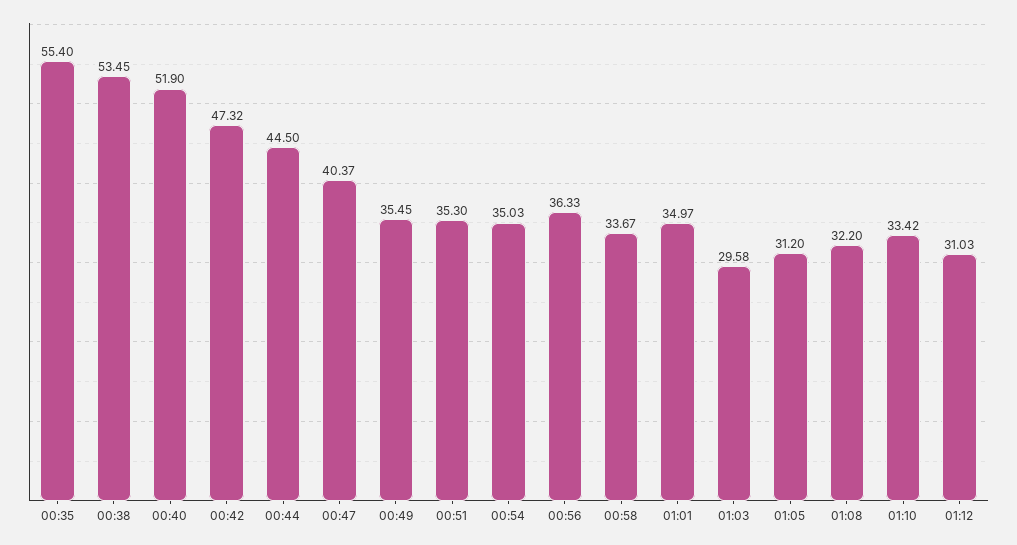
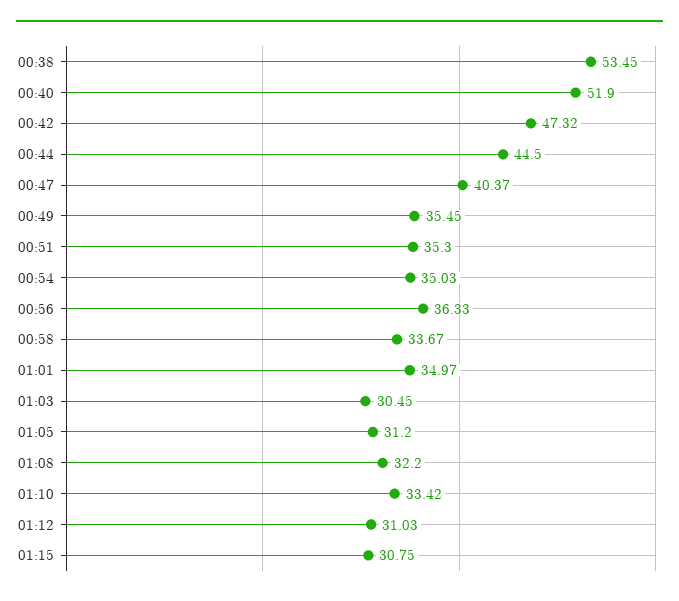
00:35: 55.4 -> none
01:03: 29.58 -> 30.45
01:15: none -> 30.75

